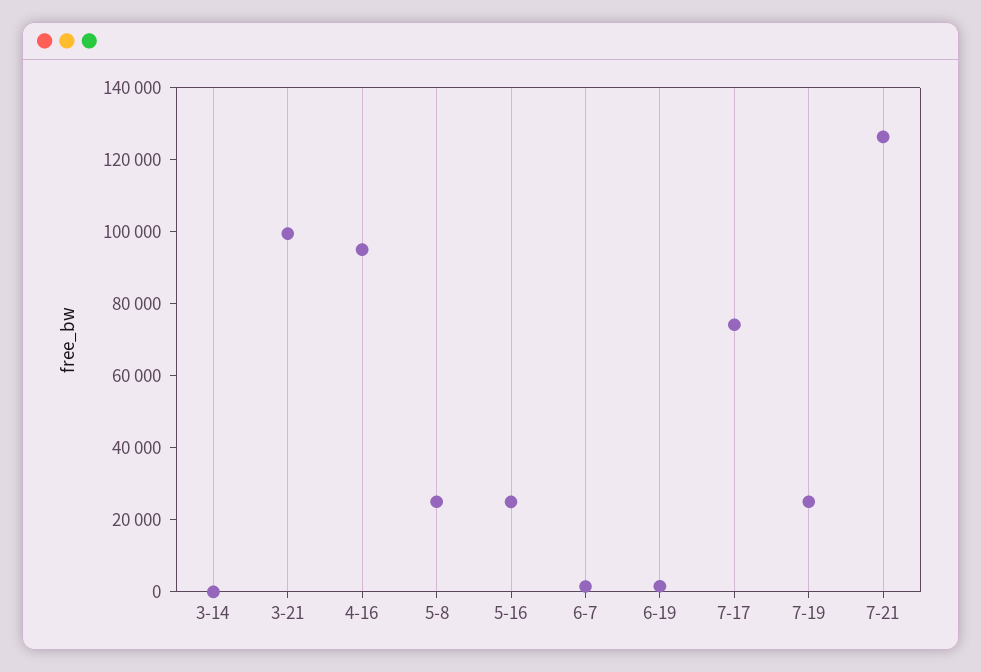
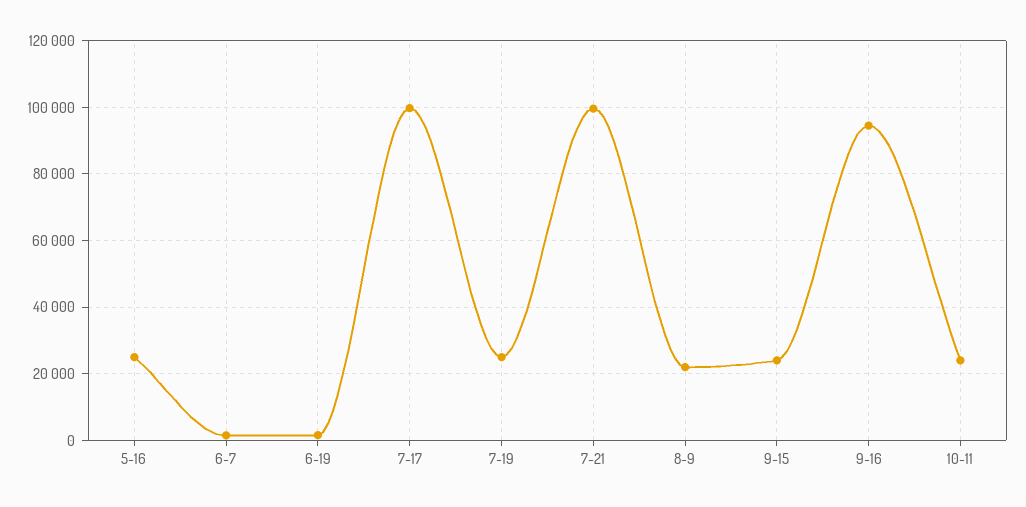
3-14: 0 -> none
3-21: 100000 -> none
4-16: 95000 -> none
5-8: 25000 -> none
7-17: 75000 -> 100000
7-21: 125000 -> 100000
8-9: none -> 22000
9-15: none -> 24000
9-16: none -> 94000
10-11: none -> 24000

